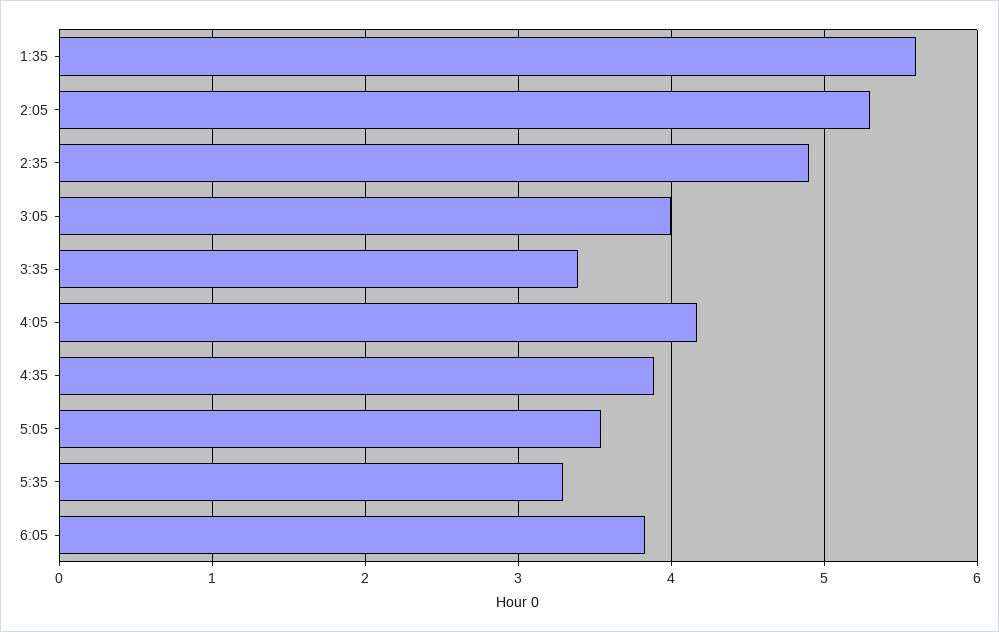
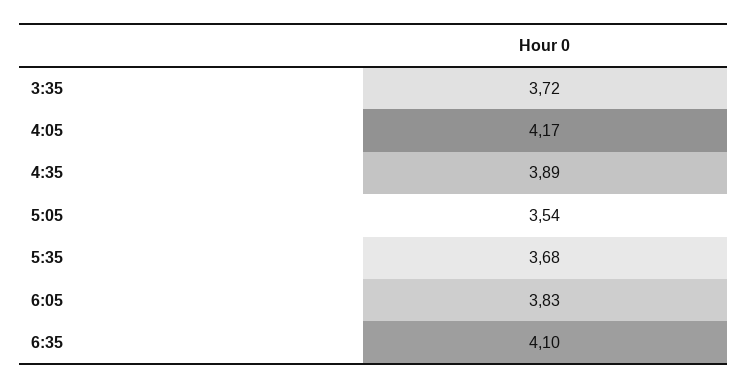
1:35: 5.6 -> none
2:05: 5.3 -> none
2:35: 4.9 -> none
3:05: 4 -> none
3:35: 3.4 -> 3.72
5:35: 3.3 -> 3.68
6:35: none -> 4.1

